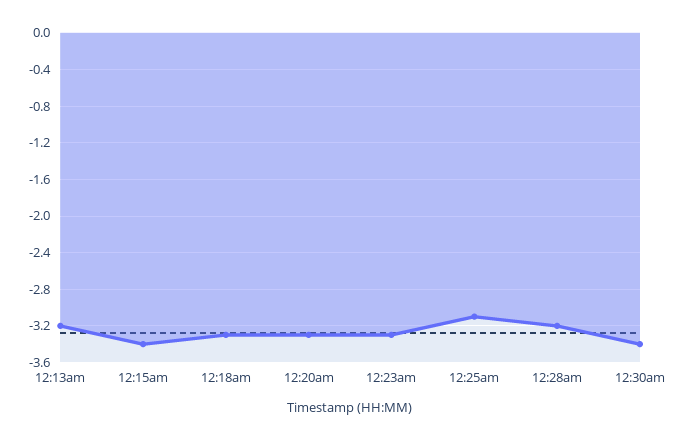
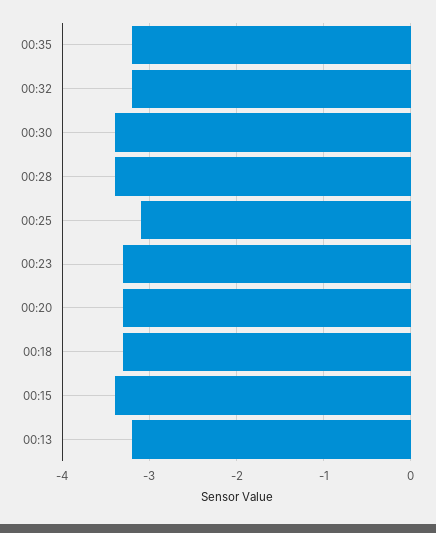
12:28am: -3.2 -> -3.4
00:35: none -> -3.2
00:32: none -> -3.2

